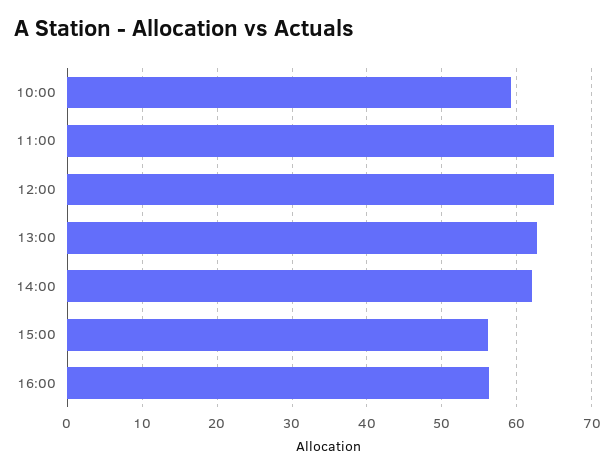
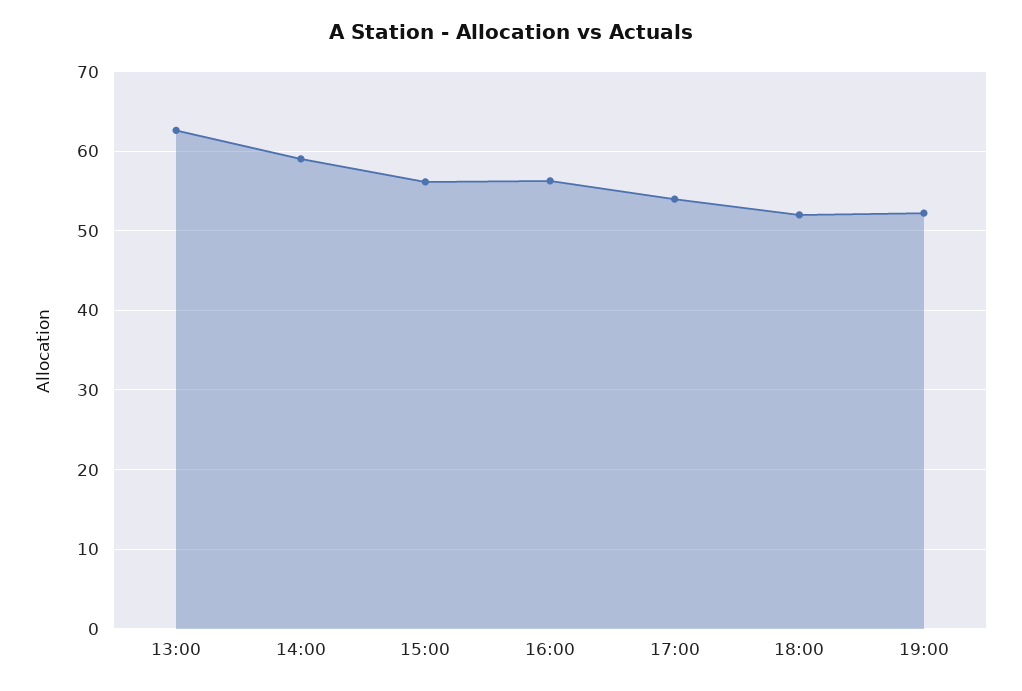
10:00: 59 -> none
11:00: 65 -> none
12:00: 65 -> none
14:00: 62 -> 59
17:00: none -> 54
18:00: none -> 52
19:00: none -> 52

